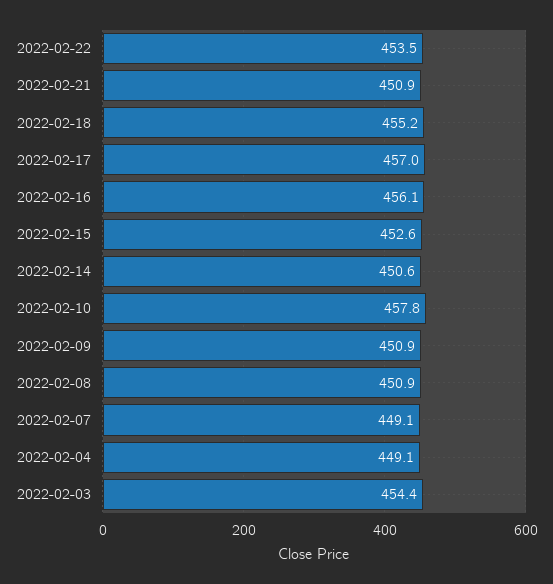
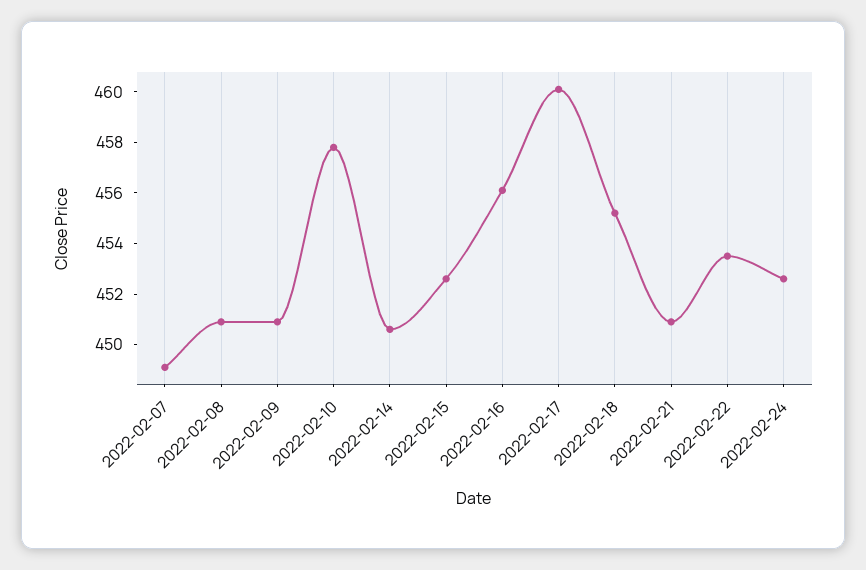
2022-02-17: 457 -> 460
2022-02-04: 449.1 -> none
2022-02-03: 454.4 -> none
2022-02-24: none -> 452.5

